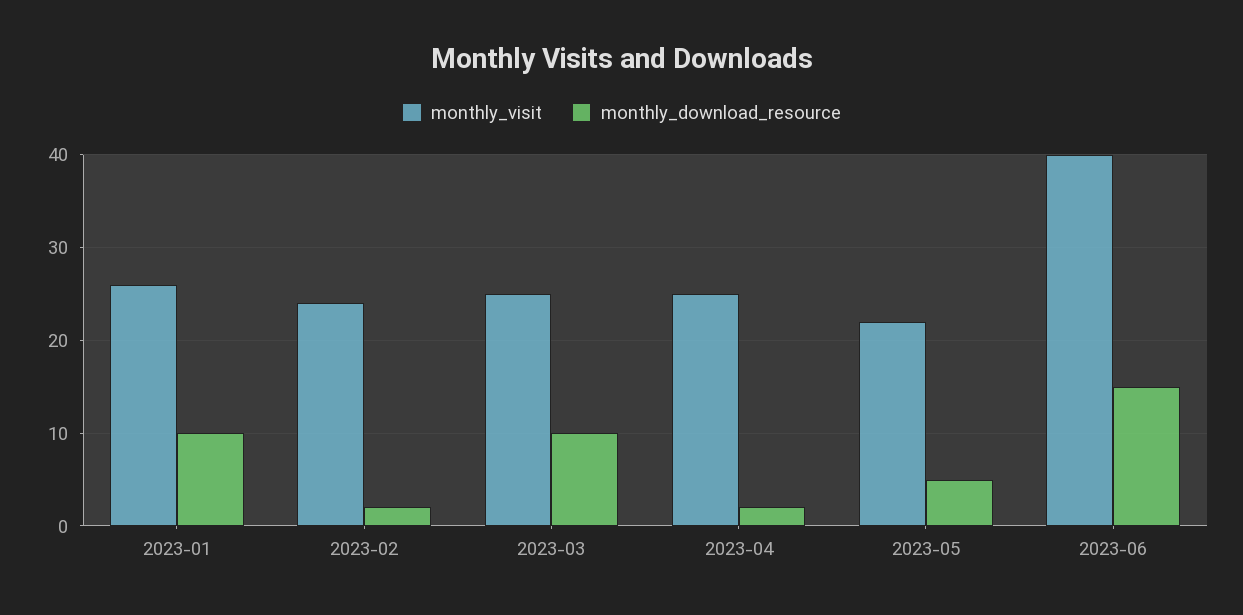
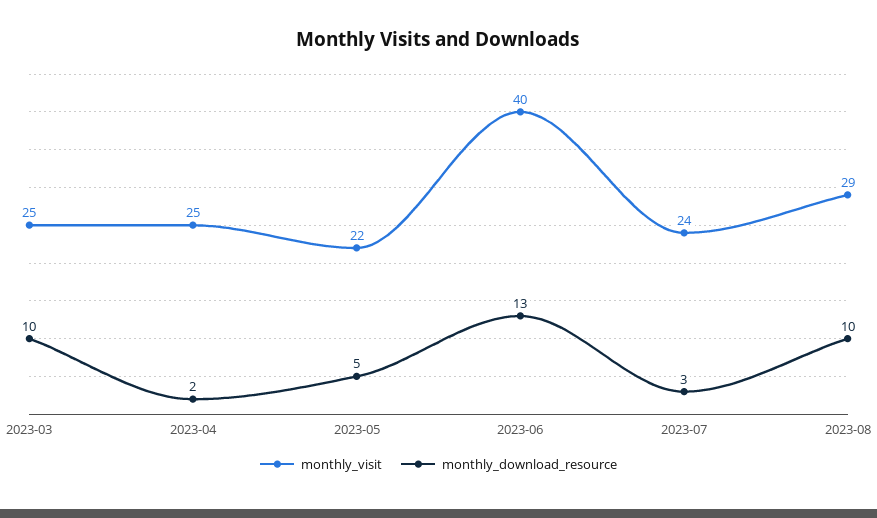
monthly_visit, 2023-01: 26 -> none
monthly_download_resource, 2023-01: 10 -> none
monthly_visit, 2023-02: 24 -> none
monthly_download_resource, 2023-02: 2 -> none
monthly_download_resource, 2023-06: 15 -> 13
monthly_visit, 2023-07: none -> 24
monthly_download_resource, 2023-07: none -> 3
monthly_visit, 2023-08: none -> 29
monthly_download_resource, 2023-08: none -> 10

